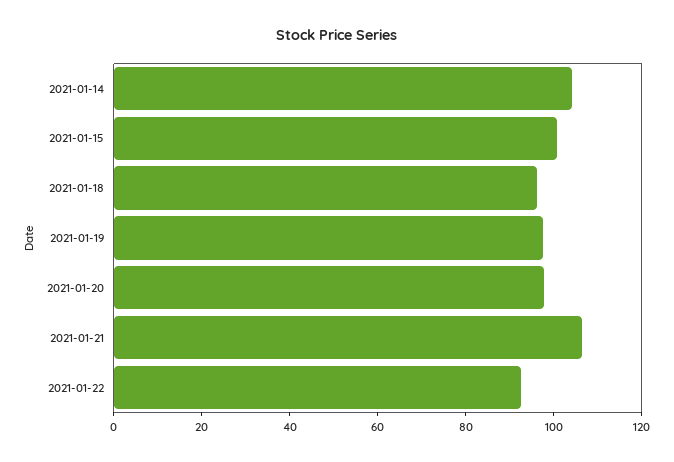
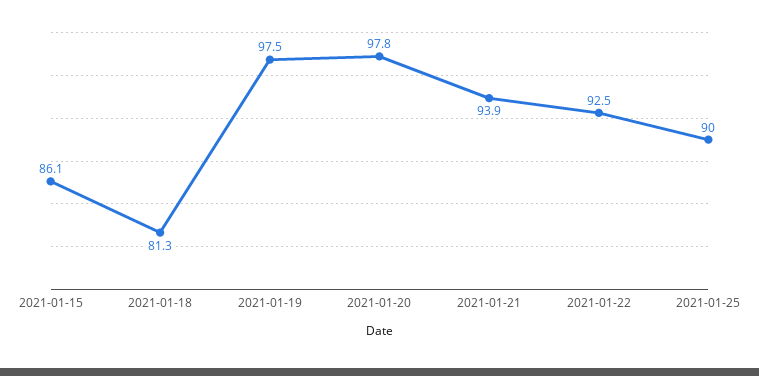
2021-01-14: 105 -> none
2021-01-15: 100 -> 86.1
2021-01-18: 95 -> 81.3
2021-01-21: 105 -> 93.9
2021-01-25: none -> 90

